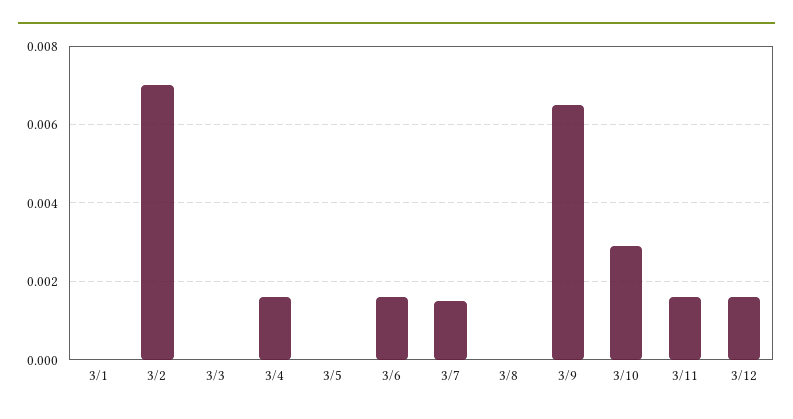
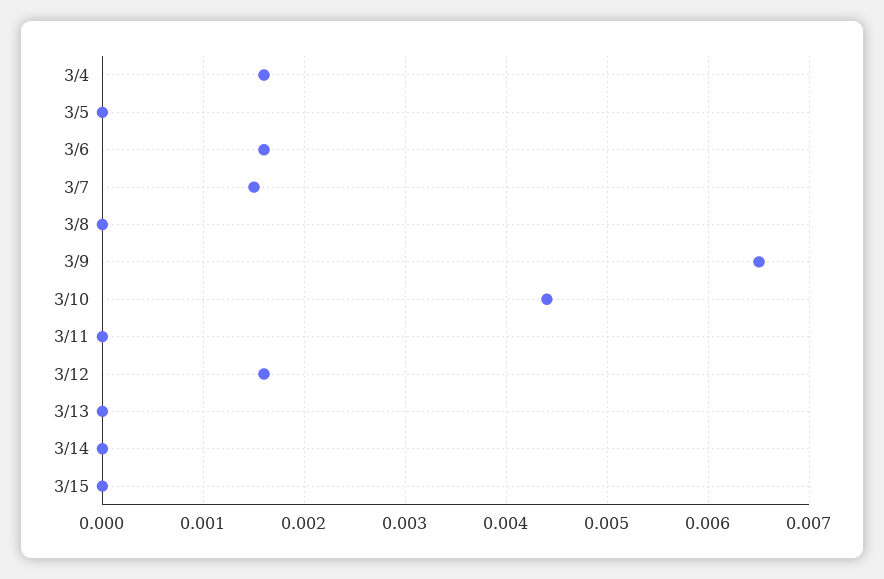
3/1: 0 -> none
3/2: 0.007 -> none
3/3: 0 -> none
3/10: 0.003 -> 0.0044
3/11: 0.0015 -> 0
3/13: none -> 0
3/14: none -> 0
3/15: none -> 0

